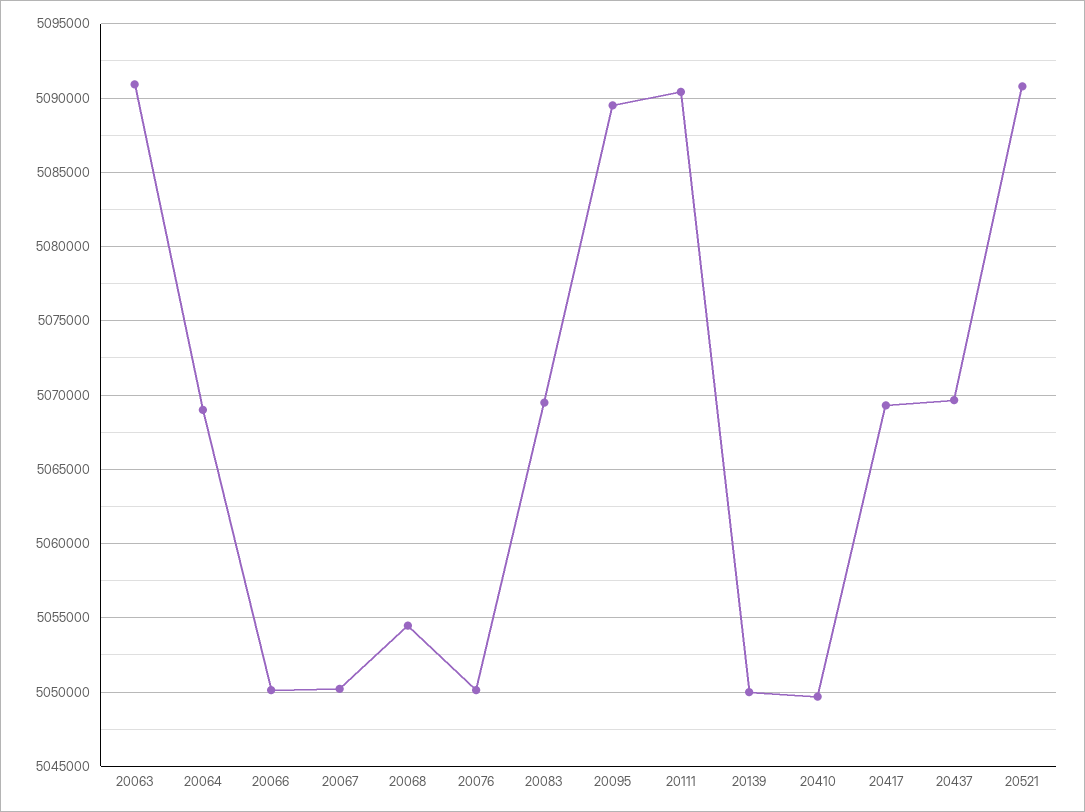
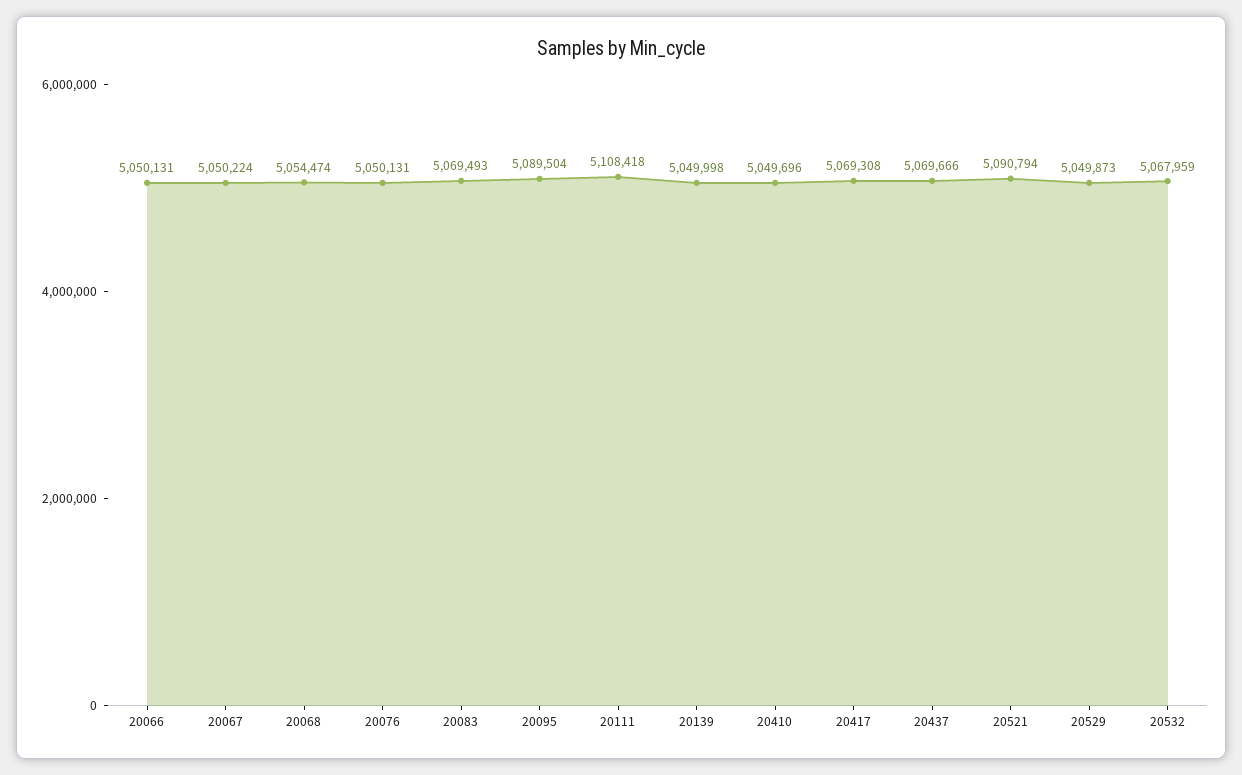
20063: 5091000 -> none
20064: 5069000 -> none
20111: 5090500 -> 5108418
20529: none -> 5049873
20532: none -> 5067959

